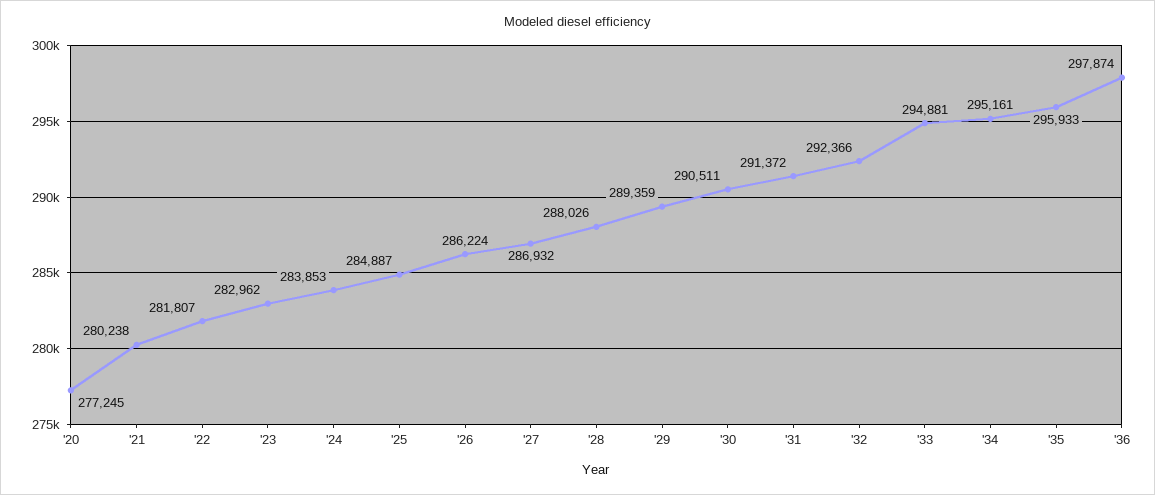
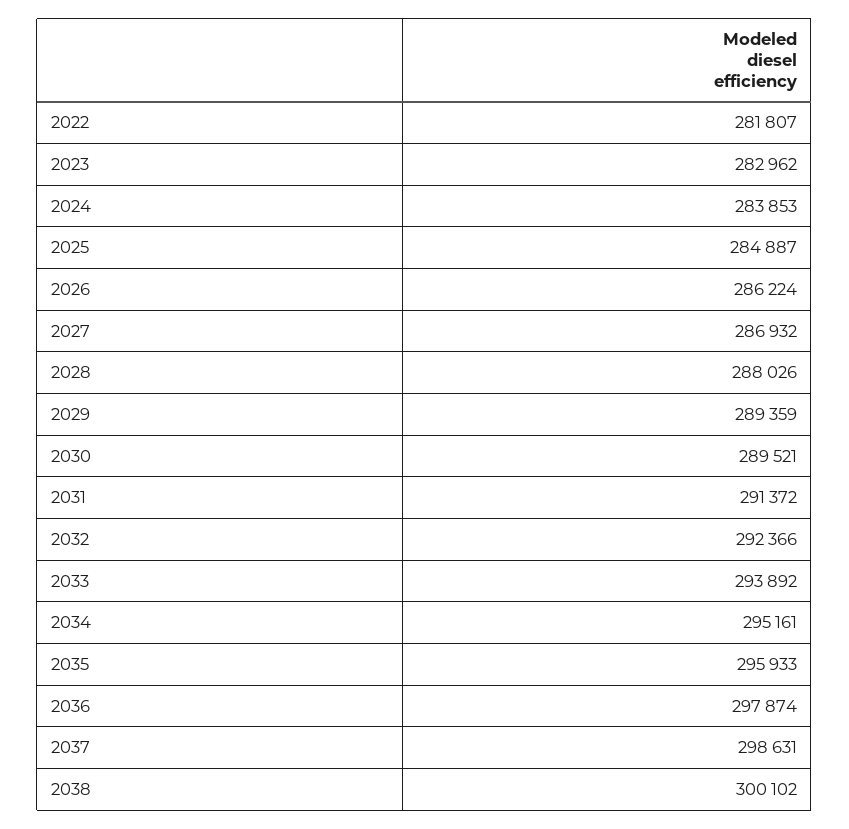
'20: 277245 -> none
'21: 280238 -> none
'30: 290511 -> 289521
'33: 294881 -> 293892
2037: none -> 298631
2038: none -> 300102

